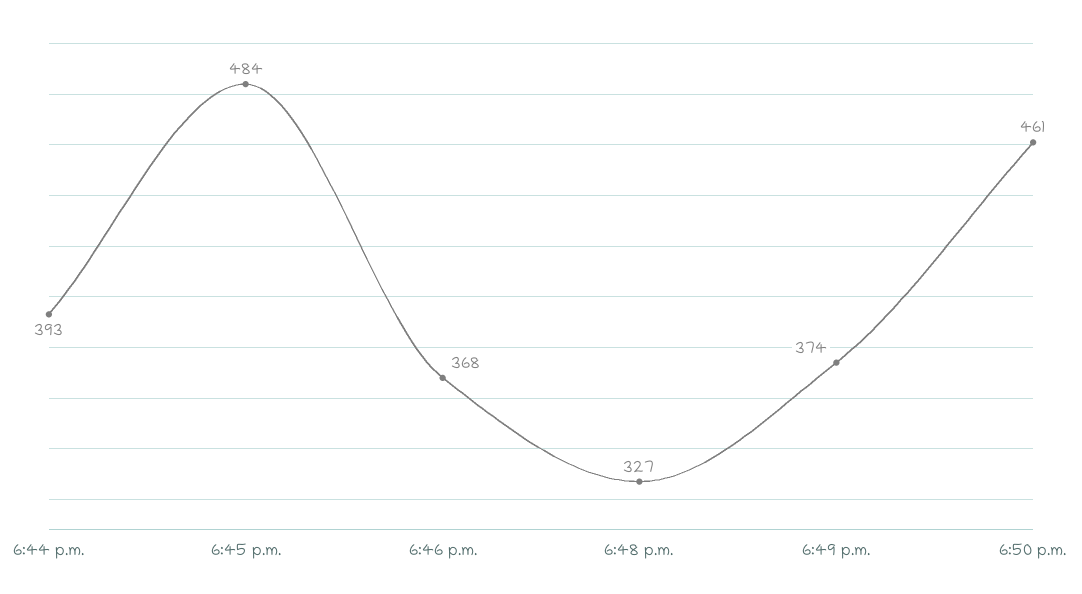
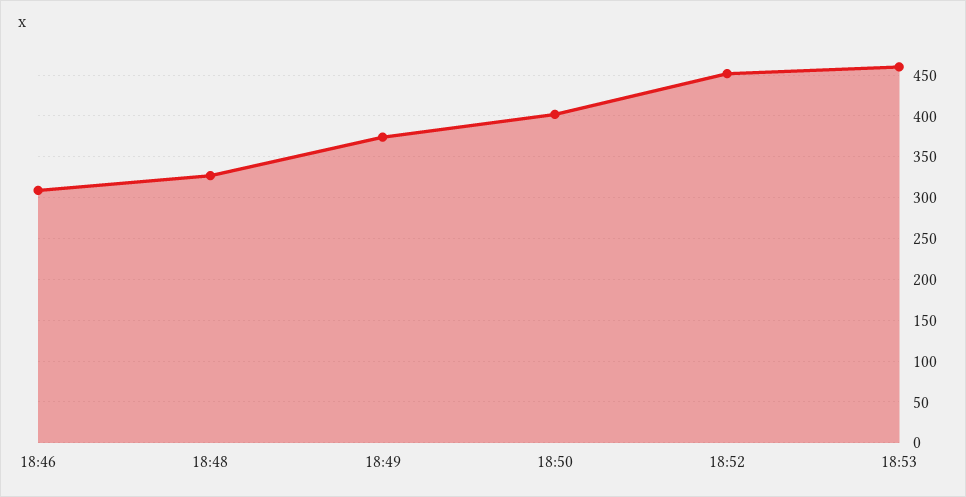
6:44 p.m.: 393 -> none
6:45 p.m.: 484 -> none
6:46 p.m.: 368 -> 310
6:50 p.m.: 461 -> 400
18:52: none -> 450
18:53: none -> 460

